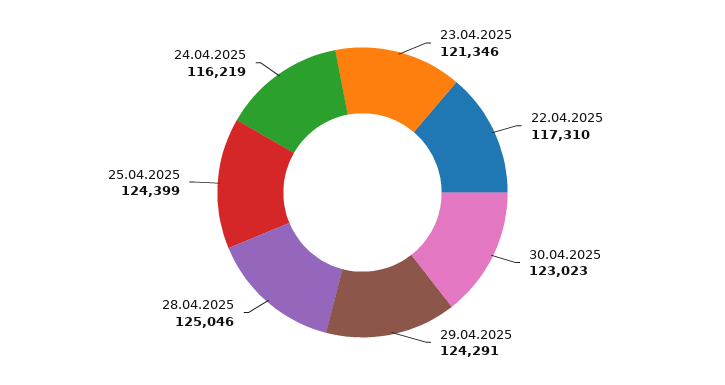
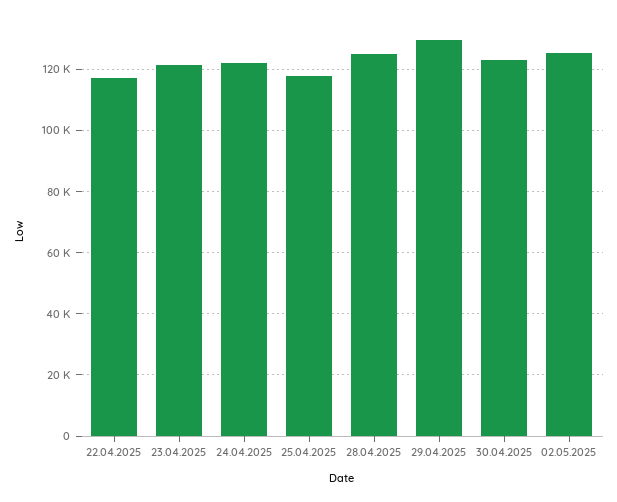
29.04.2025: 124291 -> 130000
25.04.2025: 124399 -> 118000
24.04.2025: 116219 -> 122000
02.05.2025: none -> 126000

